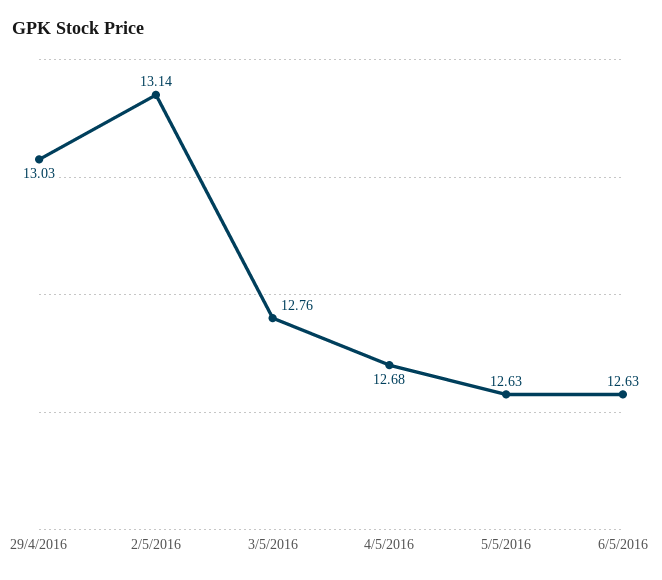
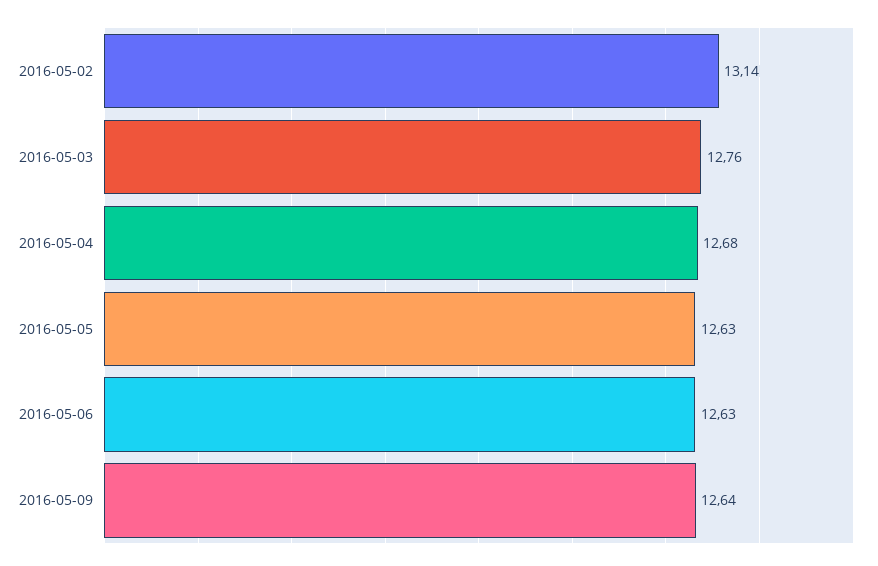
29/4/2016: 13.03 -> none
2016-05-09: none -> 12.64

